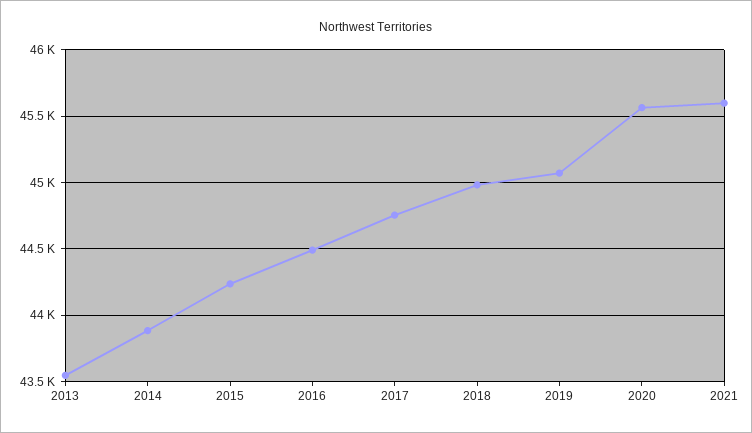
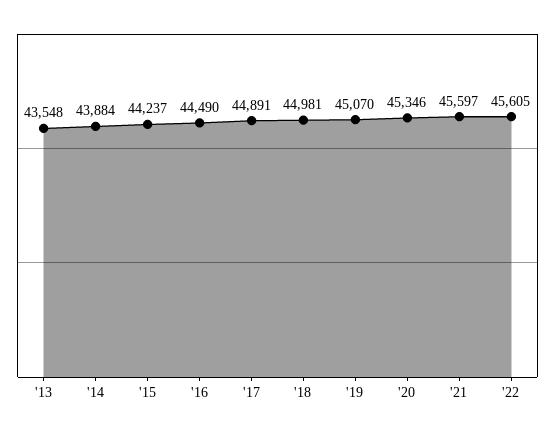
2017: 44750 -> 44891
2020: 45550 -> 45346
'22: none -> 45605

